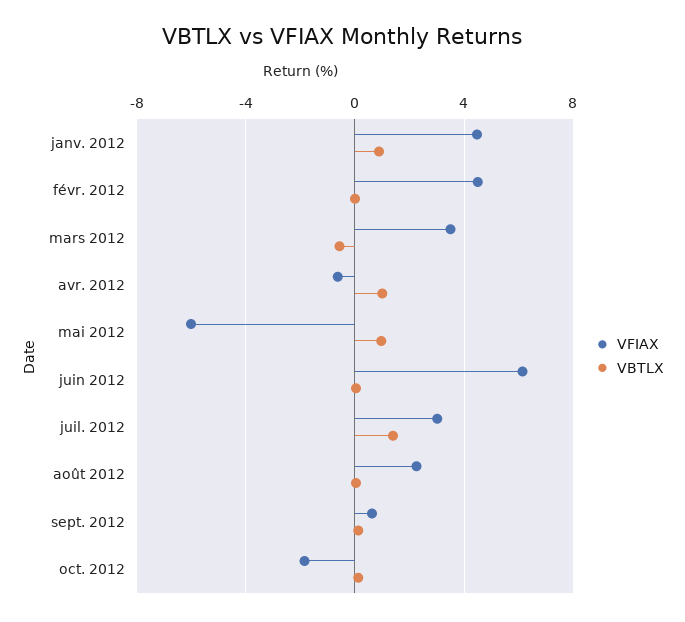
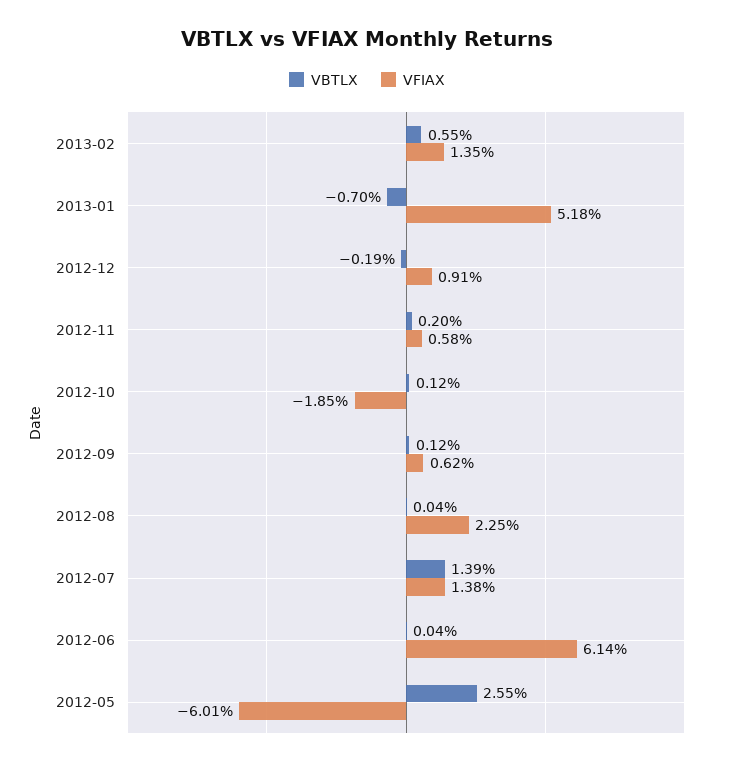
VFIAX, janv. 2012: 4.5 -> none
VBTLX, janv. 2012: 1 -> none
VFIAX, févr. 2012: 4.5 -> none
VBTLX, févr. 2012: 0 -> none
VFIAX, mars 2012: 3.5 -> none
VBTLX, mars 2012: -0.5 -> none
VFIAX, avr. 2012: -0.5 -> none
VBTLX, avr. 2012: 1 -> none
VBTLX, mai 2012: 1 -> 2.55
VFIAX, juil. 2012: 3 -> 1.38
VBTLX, 2013-02: none -> 0.55
VFIAX, 2013-02: none -> 1.35
VBTLX, 2013-01: none -> -0.7
VFIAX, 2013-01: none -> 5.18
VBTLX, 2012-12: none -> -0.19
VFIAX, 2012-12: none -> 0.91
VBTLX, 2012-11: none -> 0.2
VFIAX, 2012-11: none -> 0.58

